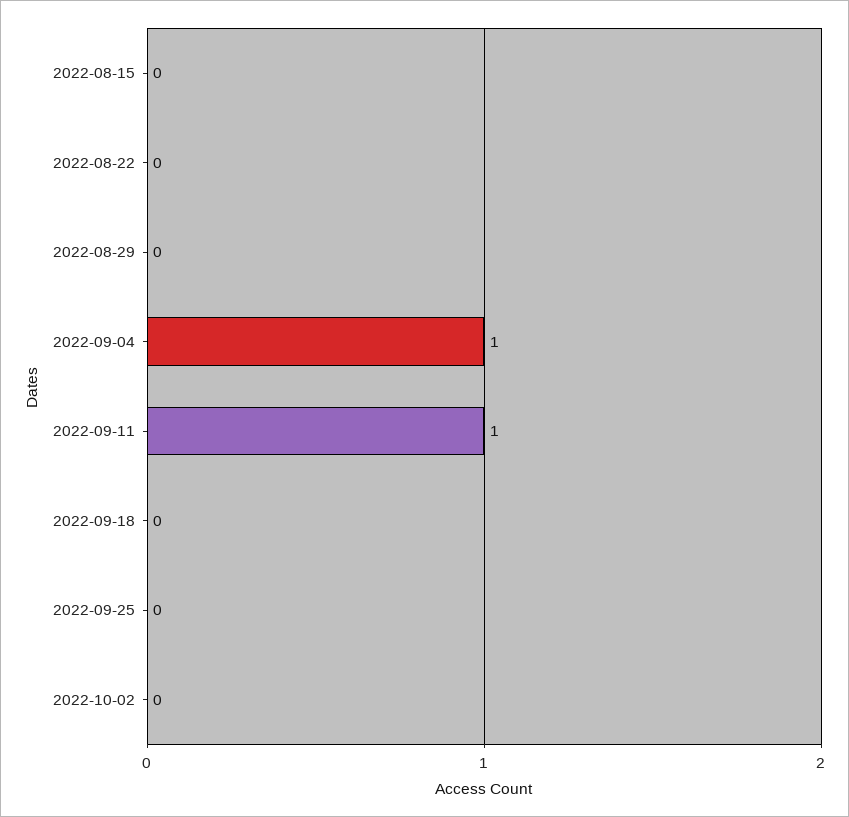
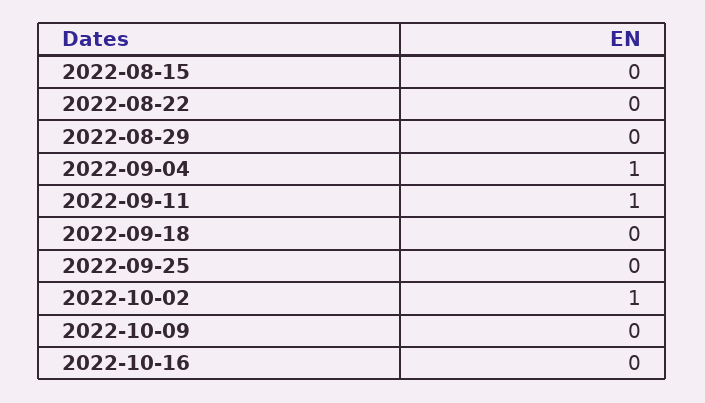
2022-10-02: 0 -> 1
2022-10-09: none -> 0
2022-10-16: none -> 0

